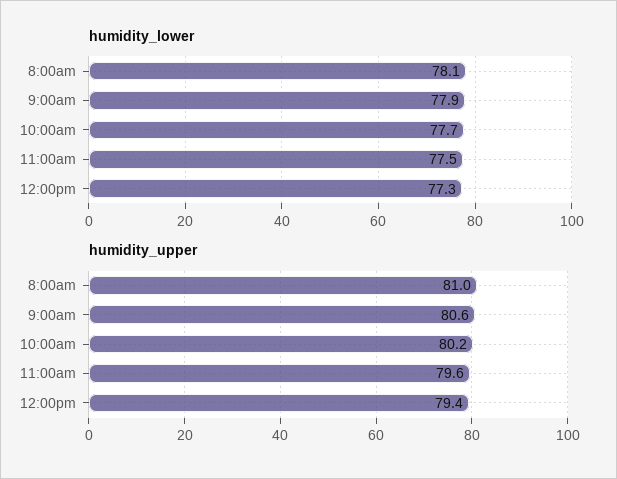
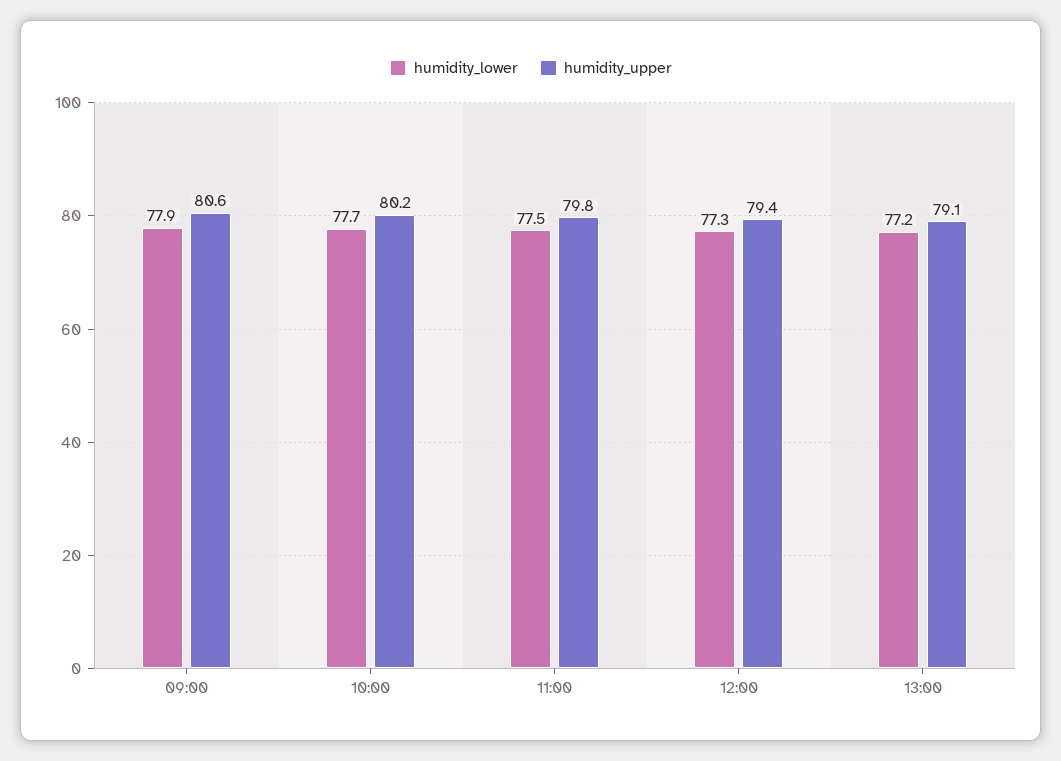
humidity_lower, 8:00am: 78.1 -> none
humidity_upper, 8:00am: 81 -> none
humidity_upper, 11:00am: 79.6 -> 79.8
humidity_lower, 13:00: none -> 77.2
humidity_upper, 13:00: none -> 79.1

